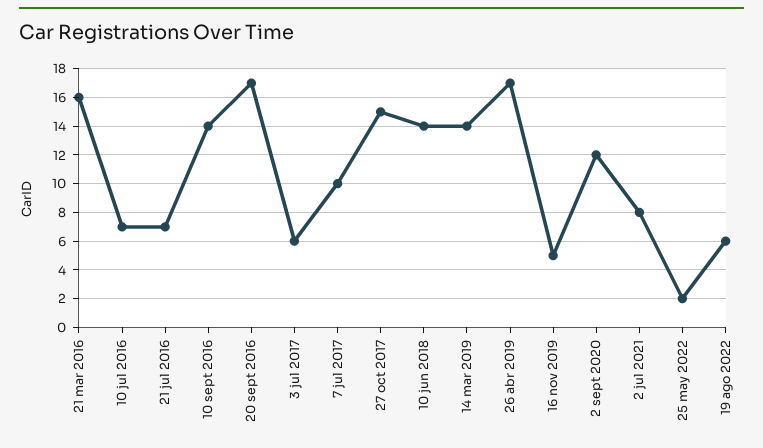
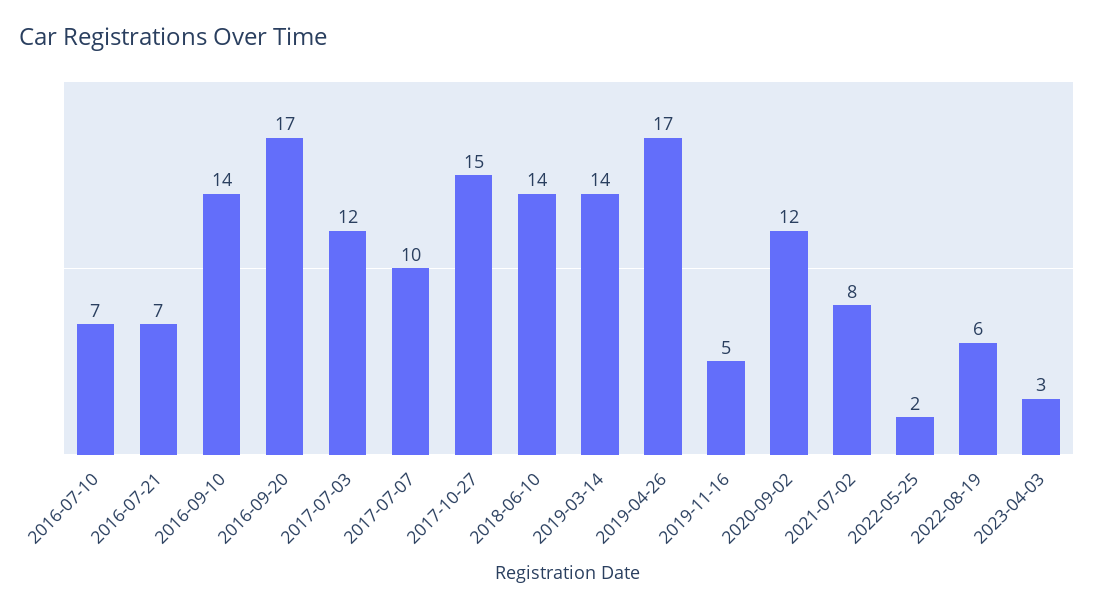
21 mar 2016: 16 -> none
3 jul 2017: 6 -> 12
2023-04-03: none -> 3

